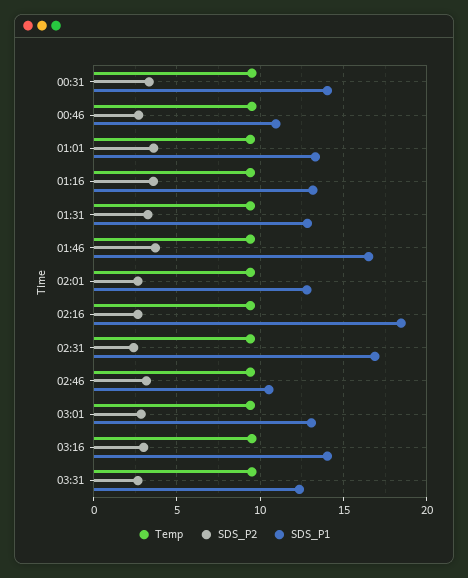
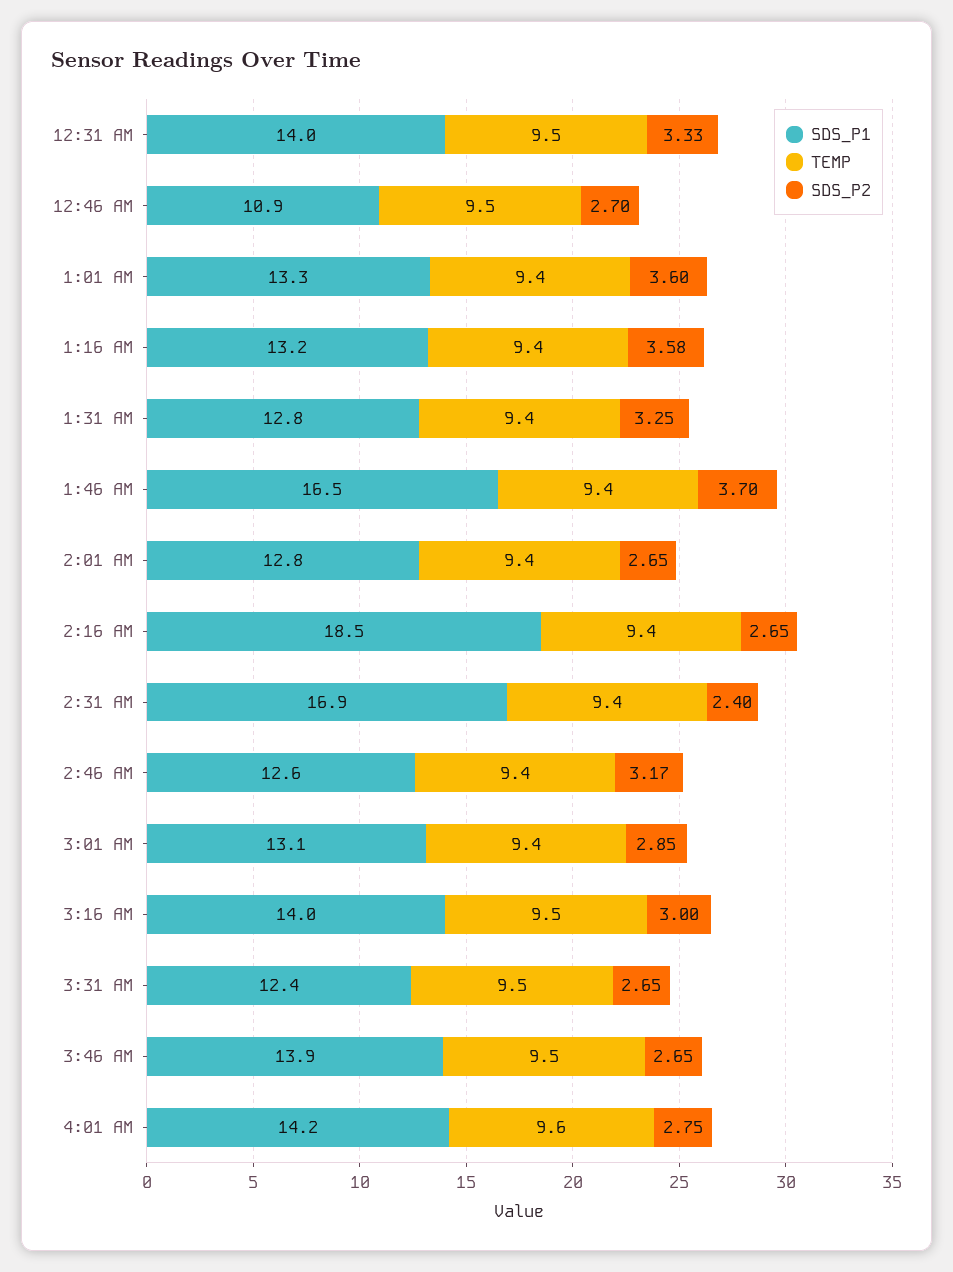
SDS_P1, 02:46: 10.5 -> 12.6
SDS_P1, 3:46 AM: none -> 13.9
Temp, 3:46 AM: none -> 9.5
SDS_P2, 3:46 AM: none -> 2.65
SDS_P1, 4:01 AM: none -> 14.2
Temp, 4:01 AM: none -> 9.6
SDS_P2, 4:01 AM: none -> 2.75

